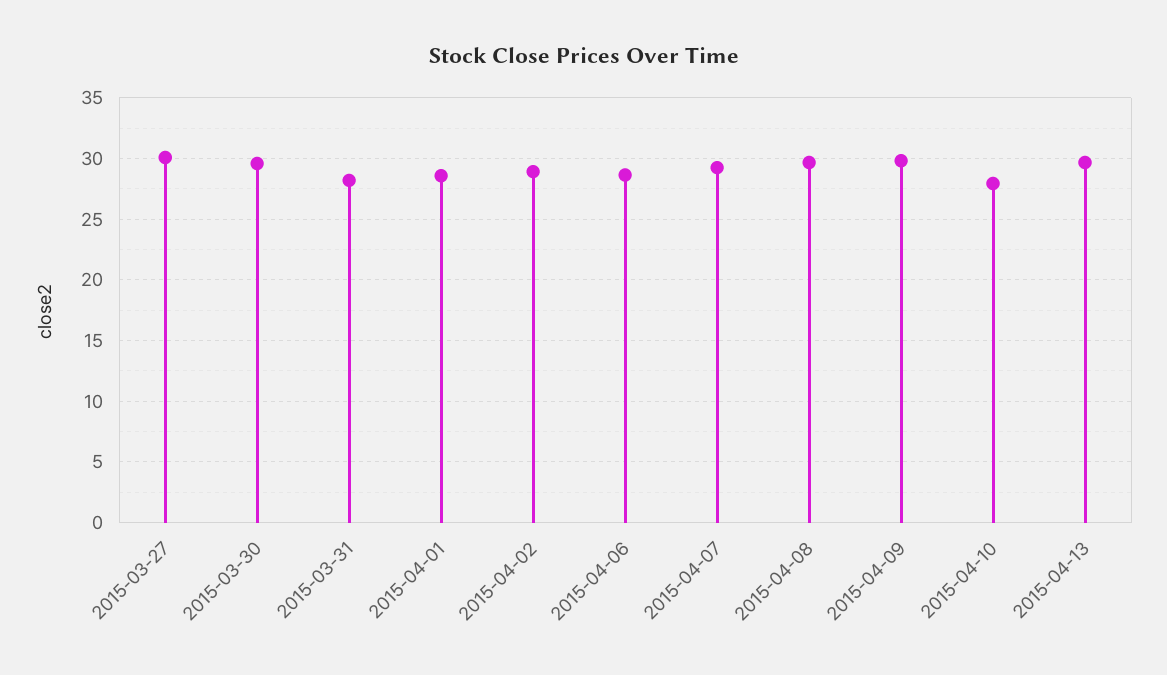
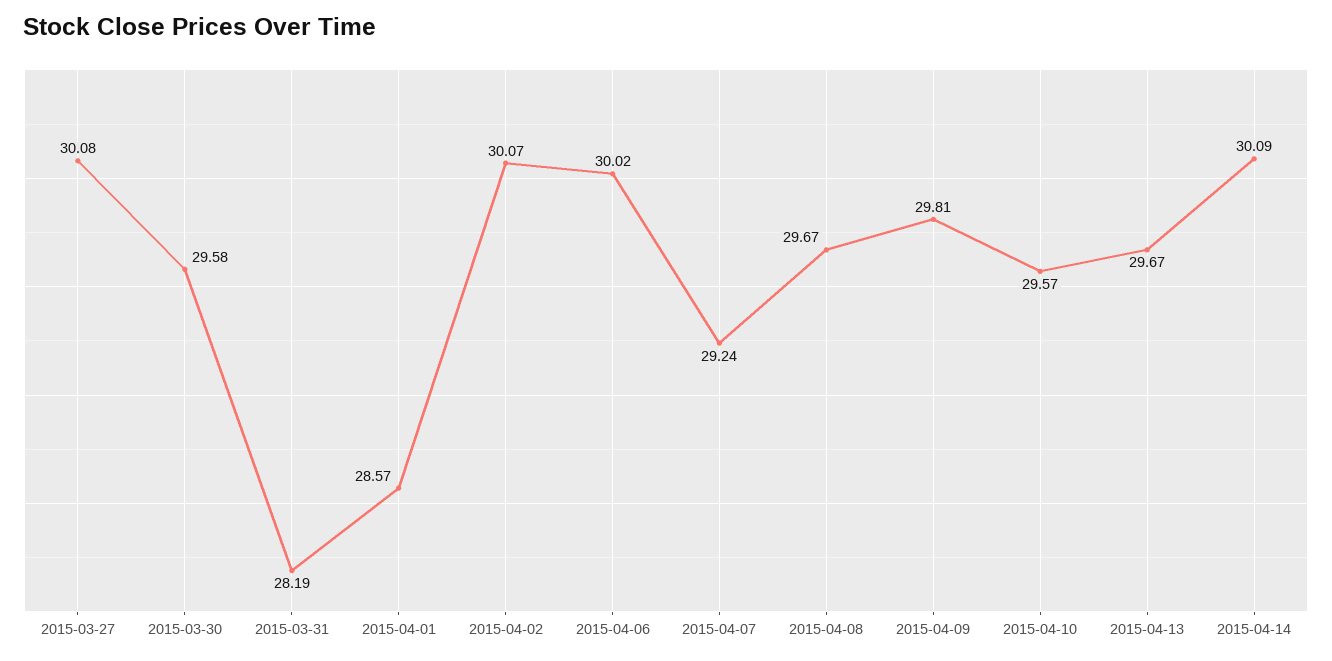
2015-04-02: 29 -> 30.07
2015-04-06: 28.5 -> 30.02
2015-04-10: 28 -> 29.57
2015-04-14: none -> 30.09

